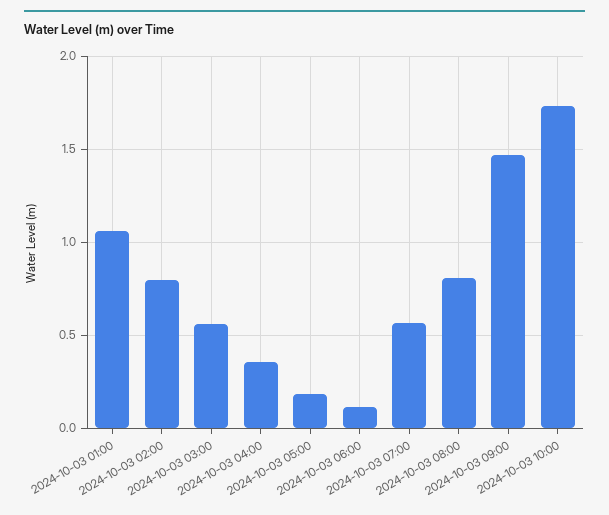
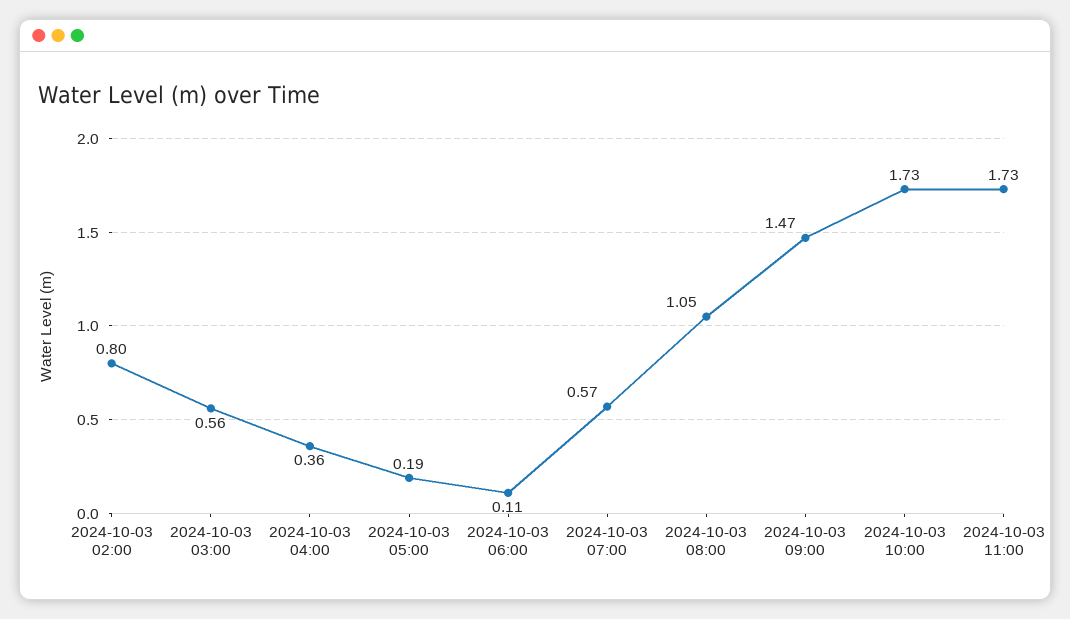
2024-10-03 01:00: 1.05 -> none
2024-10-03 08:00: 0.8 -> 1.05
2024-10-03 11:00: none -> 1.73

